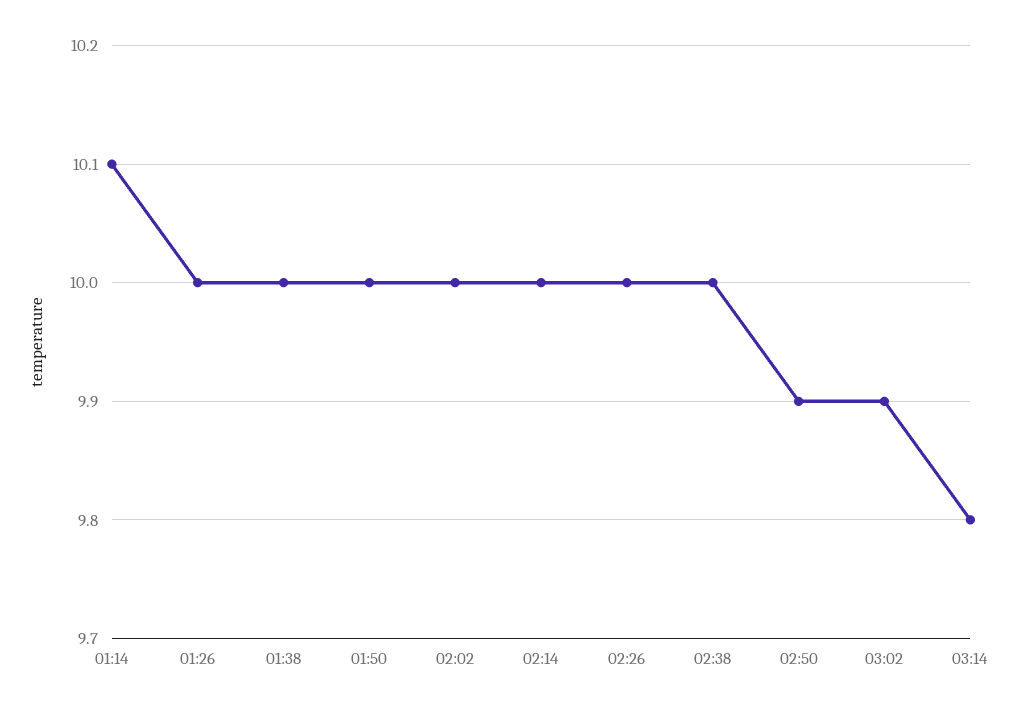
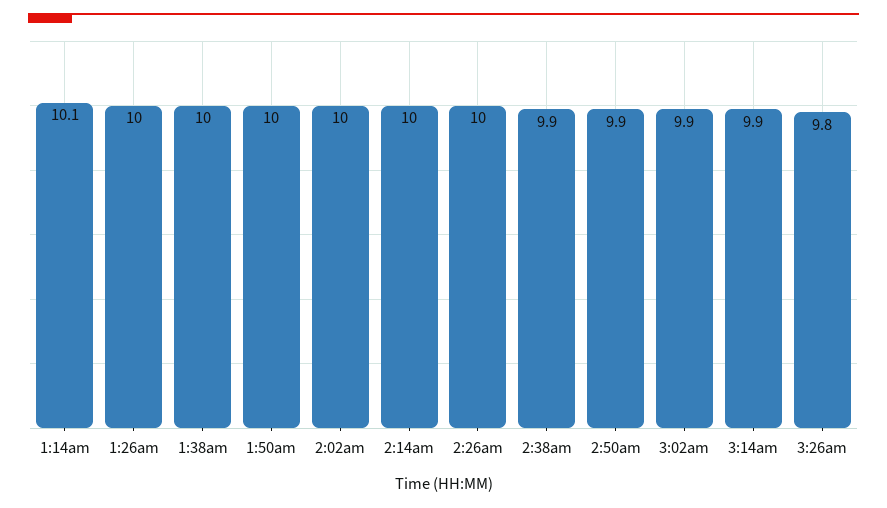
02:38: 10 -> 9.9
03:14: 9.8 -> 9.9
3:26am: none -> 9.8

